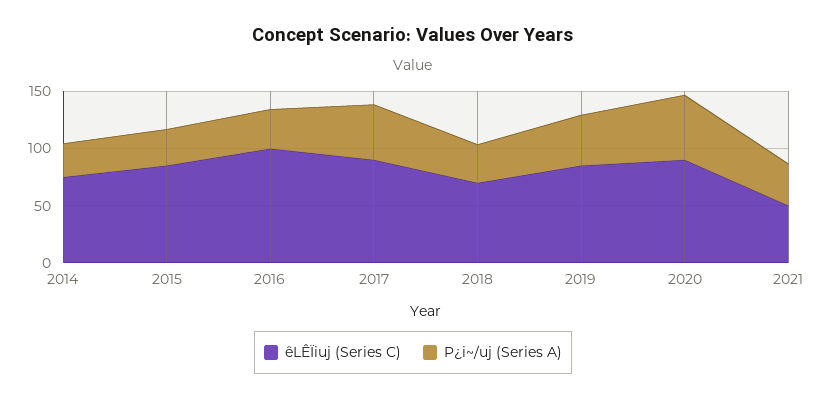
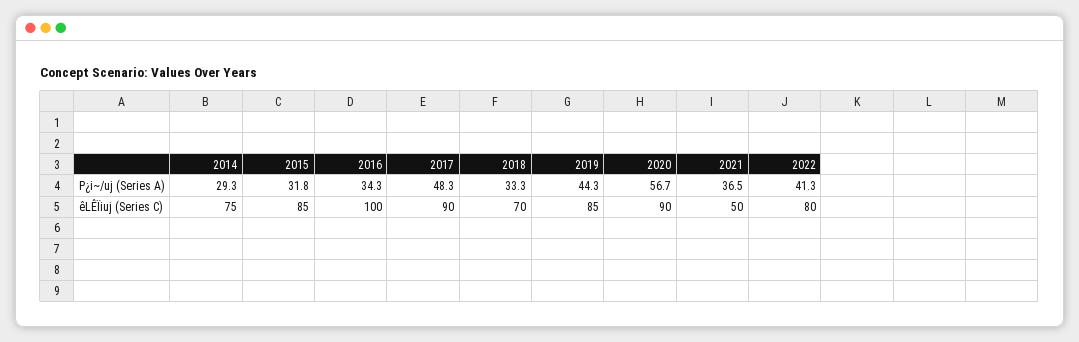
P¿i~/uj (Series A), 2022: none -> 41.3
êLÊÏiuj (Series C), 2022: none -> 80

